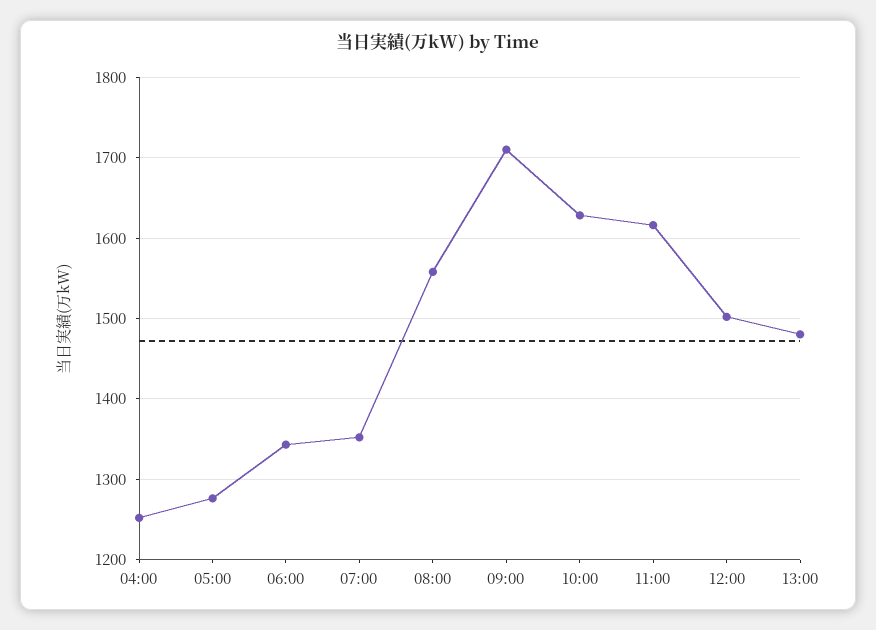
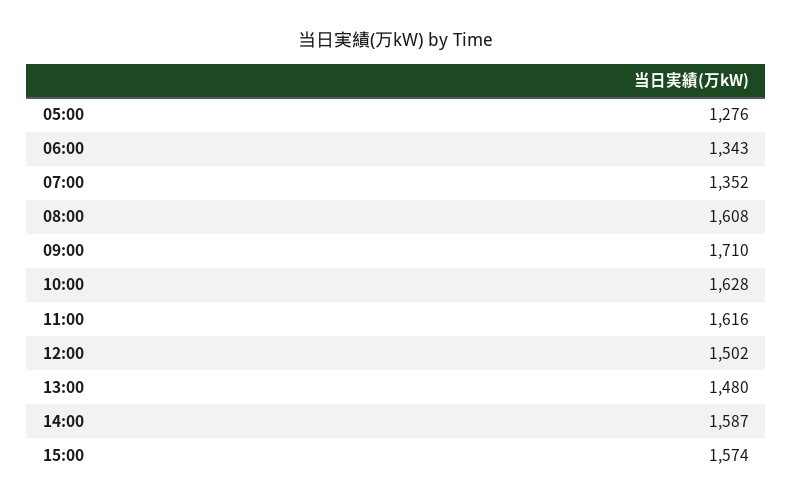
04:00: 1250 -> none
08:00: 1560 -> 1608
14:00: none -> 1587
15:00: none -> 1574

